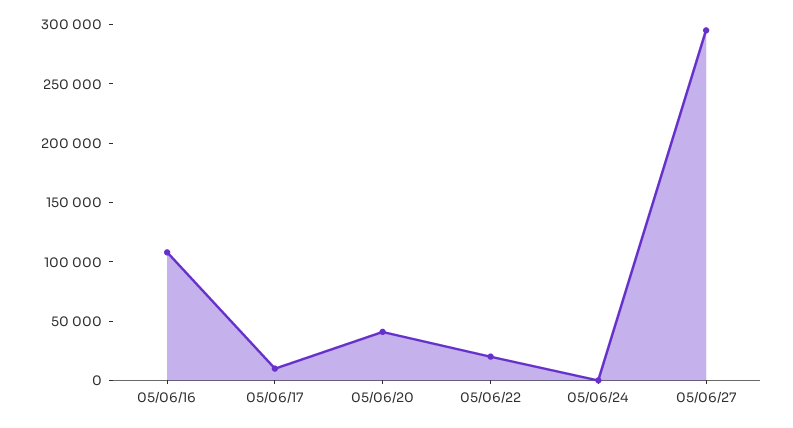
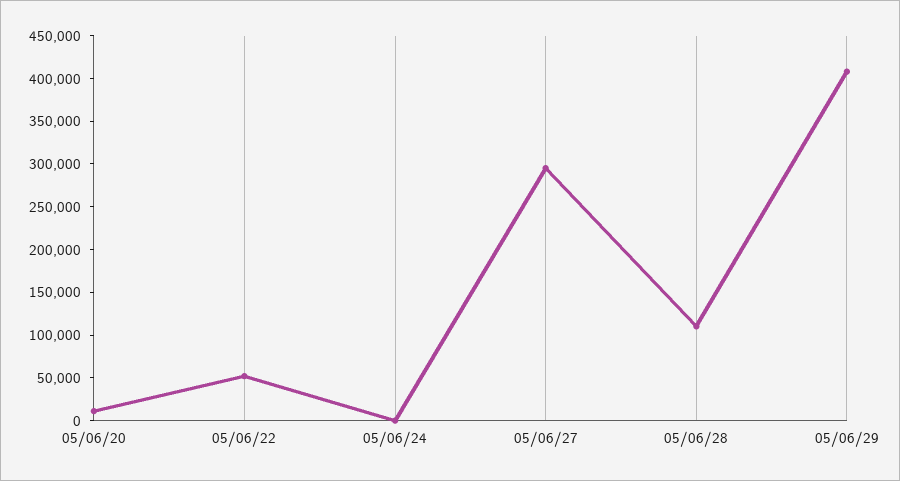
05/06/16: 110000 -> none
05/06/17: 10000 -> none
05/06/20: 40000 -> 10000
05/06/22: 20000 -> 50000
05/06/28: none -> 110000
05/06/29: none -> 410000

